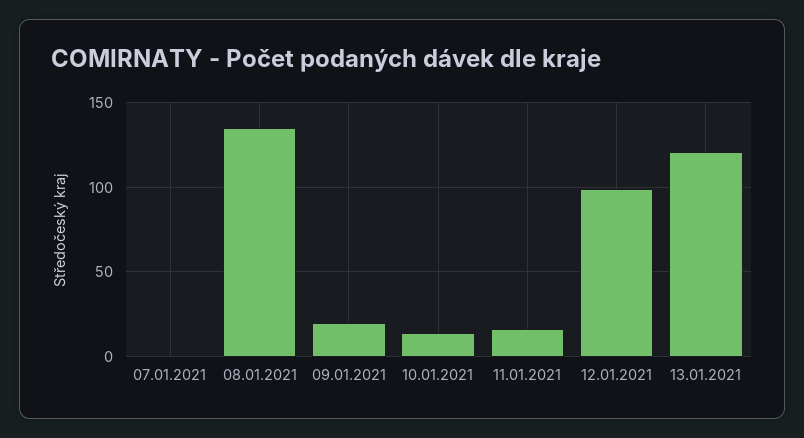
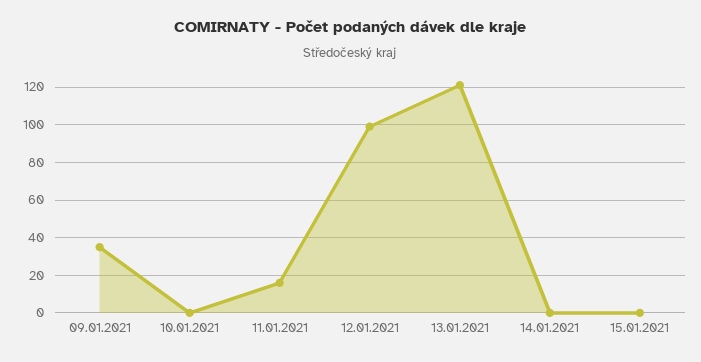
07.01.2021: 0 -> none
08.01.2021: 135 -> none
09.01.2021: 20 -> 35
10.01.2021: 15 -> 0
14.01.2021: none -> 0
15.01.2021: none -> 0

